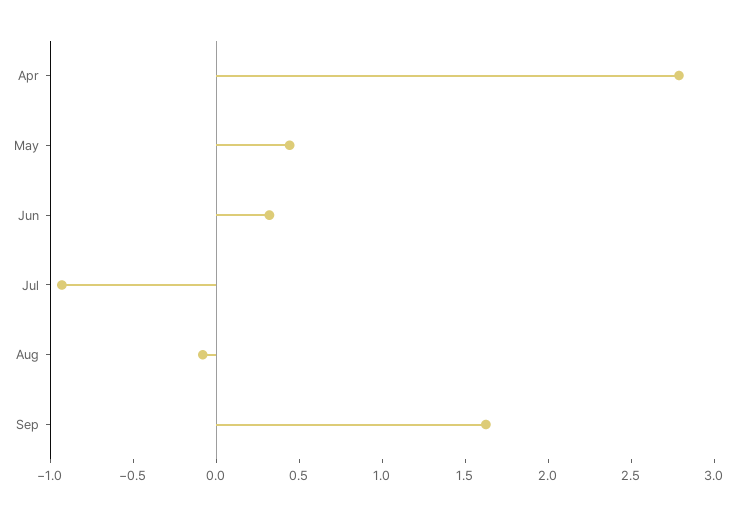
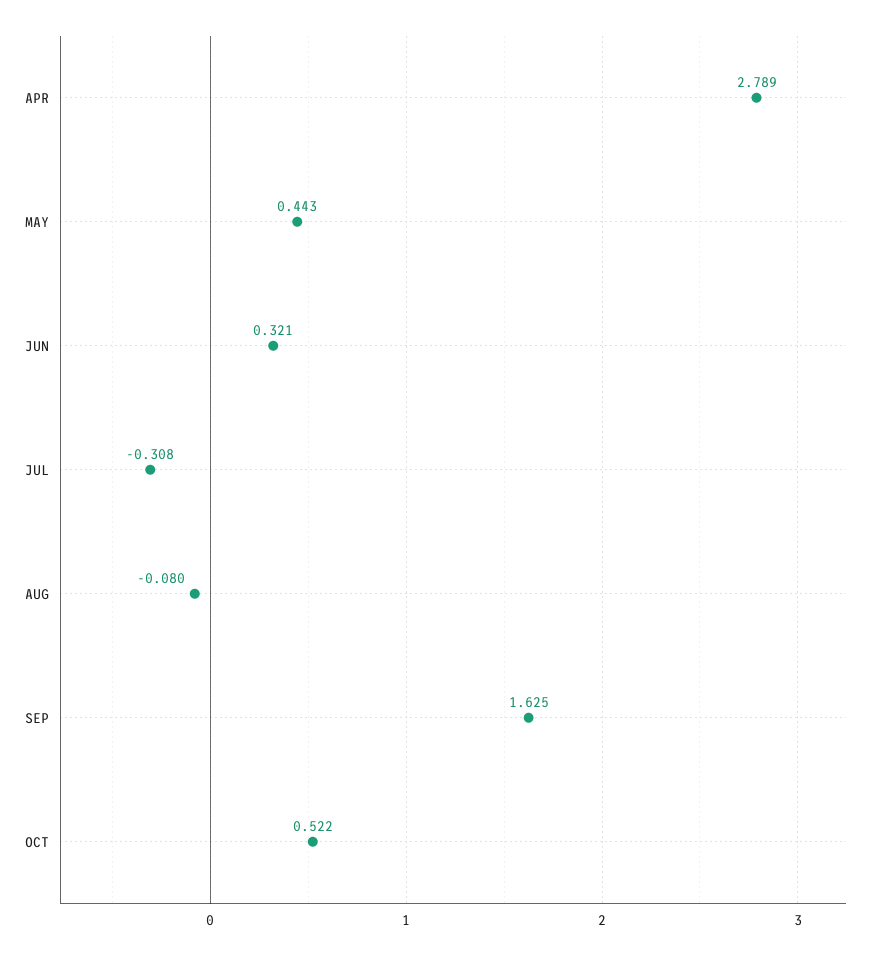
Jul: -0.9 -> -0.308
OCT: none -> 0.522

